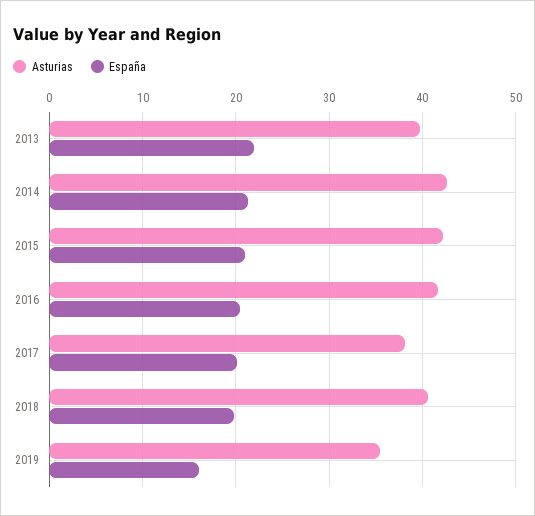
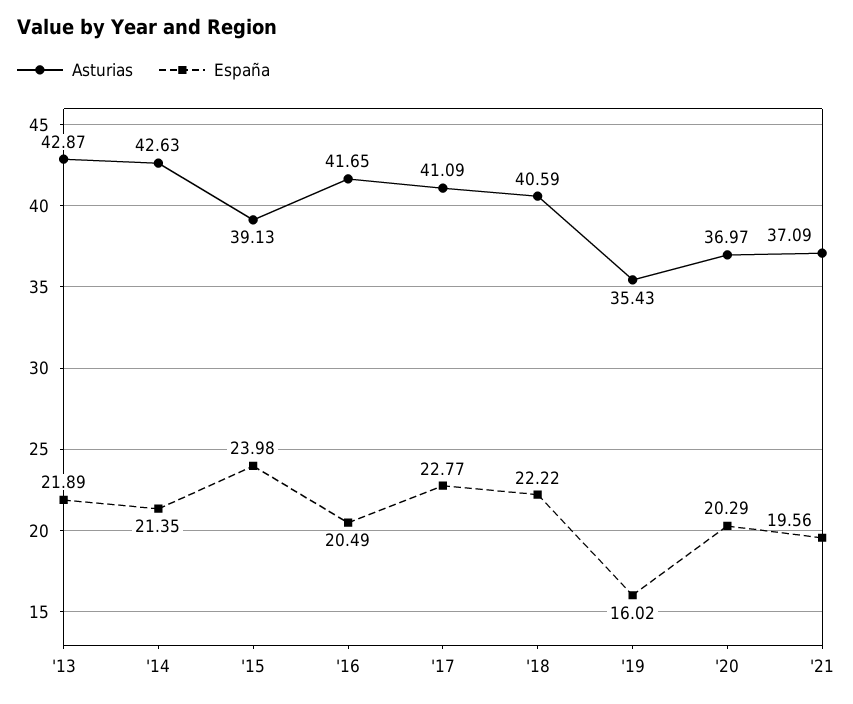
Asturias, 2013: 40 -> 42.87
Asturias, 2015: 42 -> 39.13
España, 2015: 21 -> 23.98
Asturias, 2017: 38 -> 41.09
España, 2017: 20 -> 22.77
España, 2018: 20 -> 22.22
Asturias, '20: none -> 36.97
España, '20: none -> 20.29
Asturias, '21: none -> 37.09
España, '21: none -> 19.56

